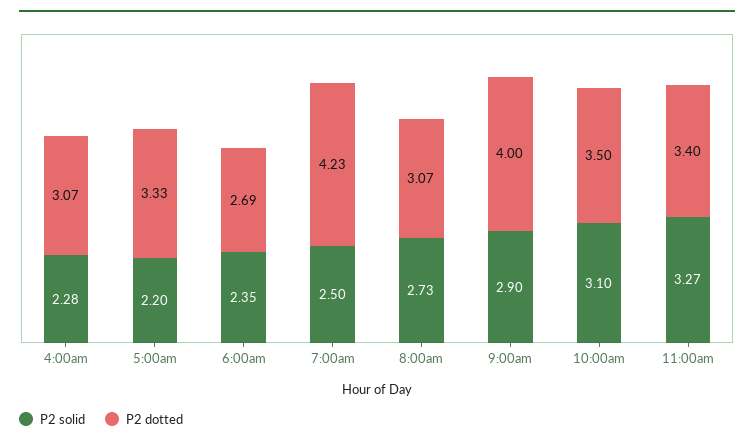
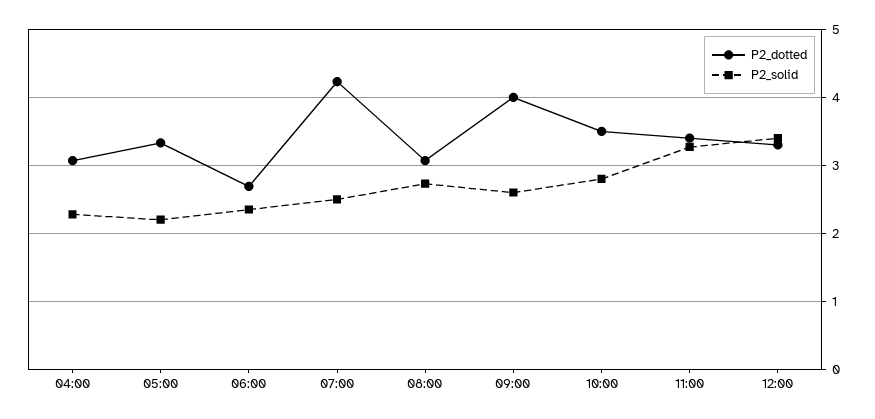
P2 solid, 9:00am: 2.9 -> 2.6
P2 solid, 10:00am: 3.1 -> 2.8
P2 dotted, 12:00: none -> 3.3
P2 solid, 12:00: none -> 3.4

